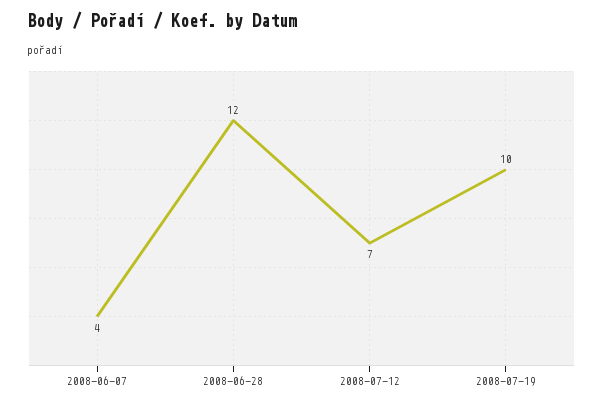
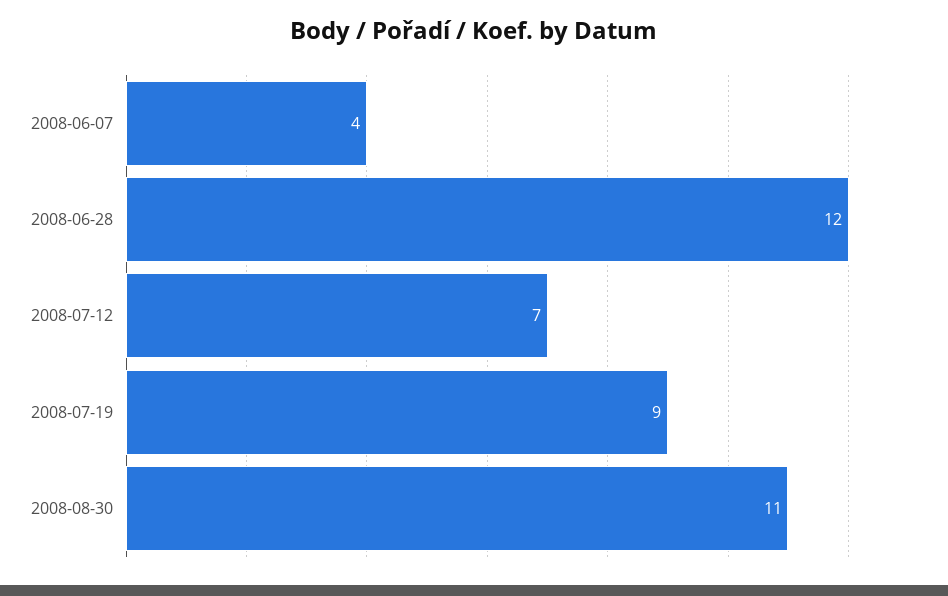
2008-07-19: 10 -> 9
2008-08-30: none -> 11

